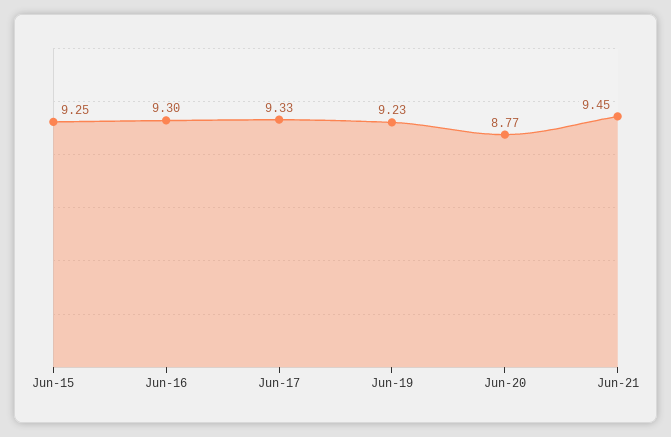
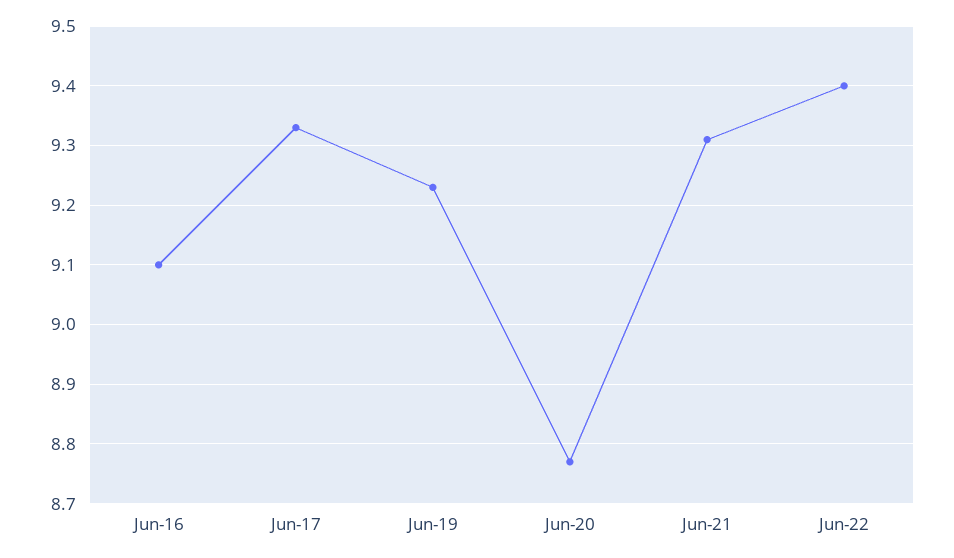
Jun-15: 9.25 -> none
Jun-16: 9.3 -> 9.1
Jun-21: 9.45 -> 9.3
Jun-22: none -> 9.4

